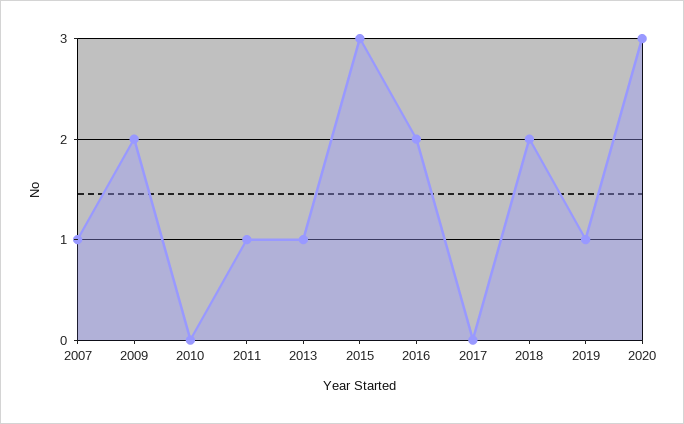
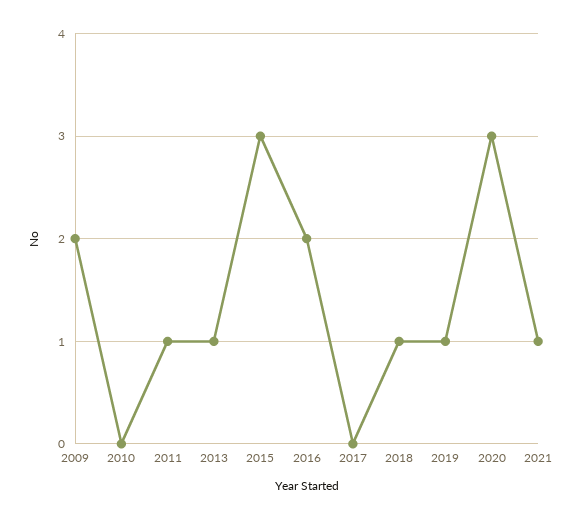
2007: 1 -> none
2018: 2 -> 1
2021: none -> 1

